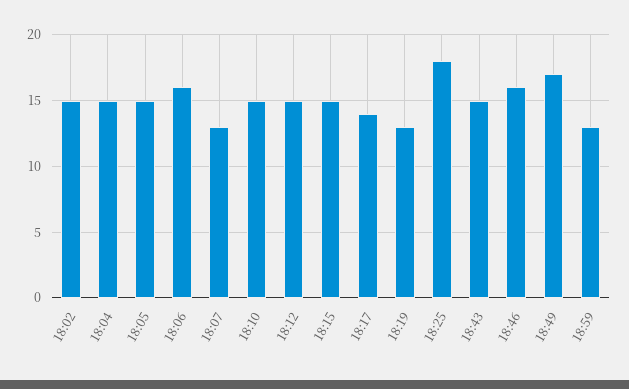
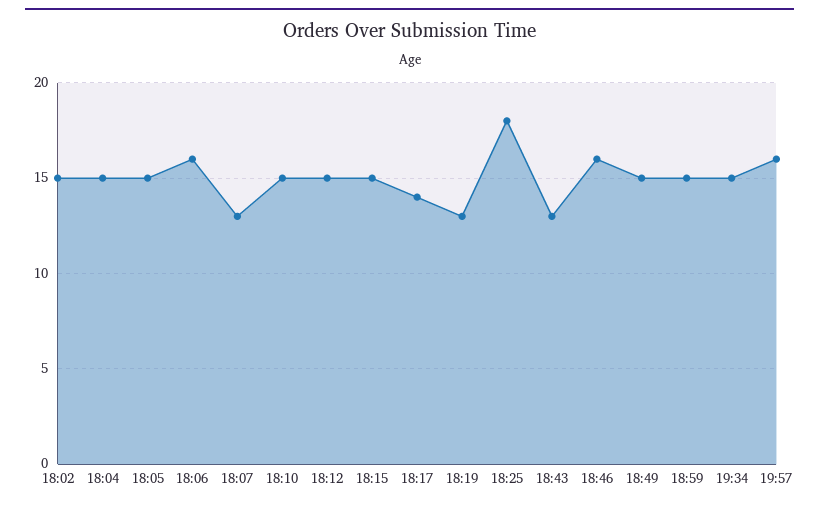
18:43: 15 -> 13
18:49: 17 -> 15
18:59: 13 -> 15
19:34: none -> 15
19:57: none -> 16

